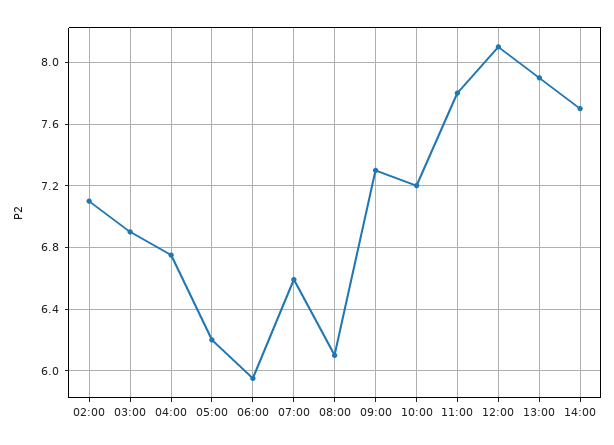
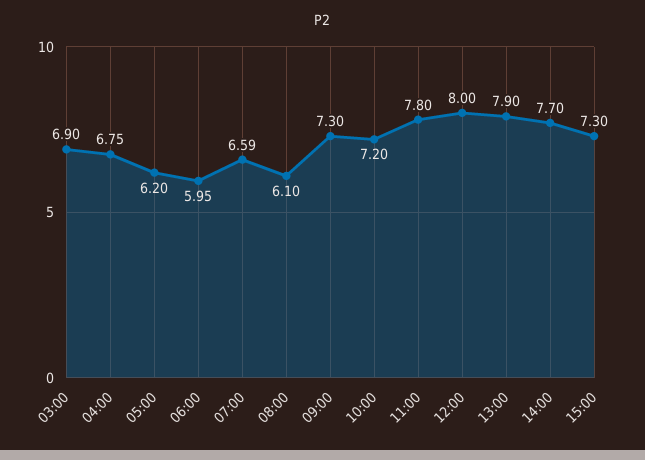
02:00: 7.1 -> none
12:00: 8.1 -> 8
15:00: none -> 7.3

